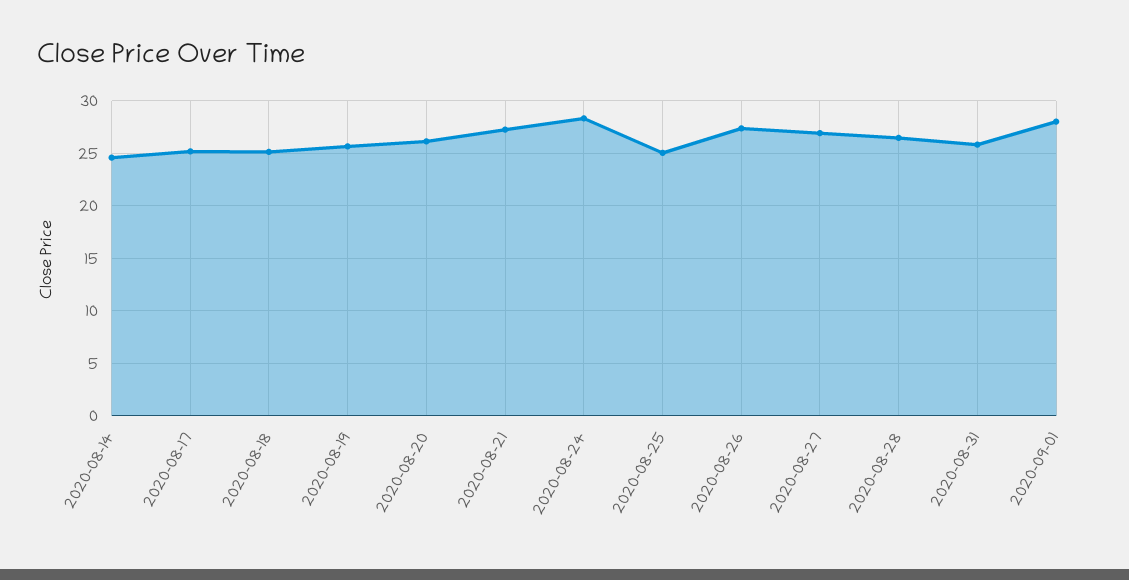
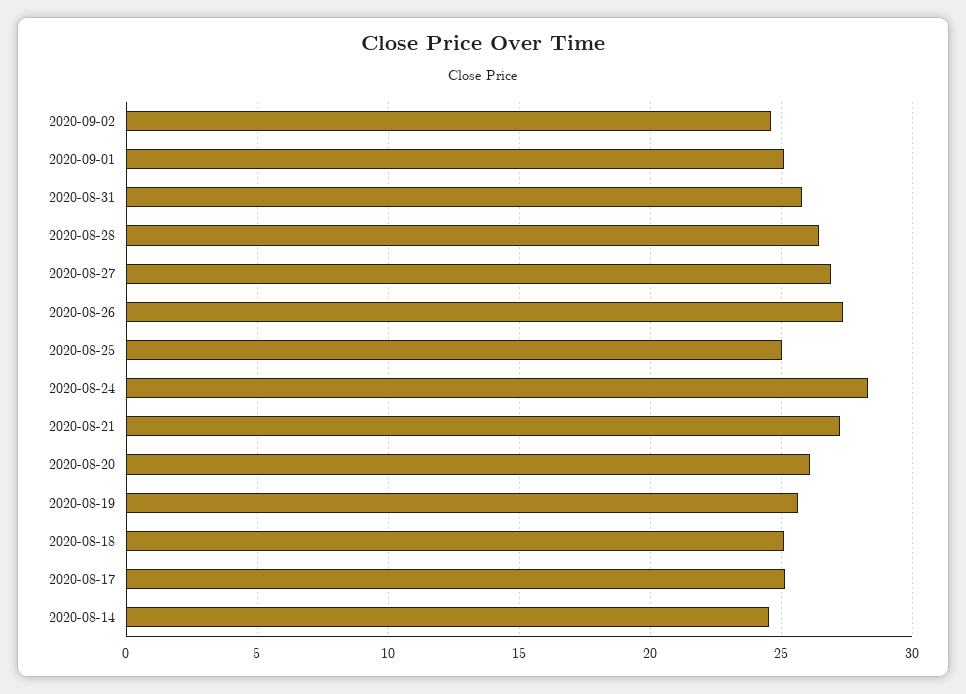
2020-09-01: 28 -> 25
2020-09-02: none -> 24.5

